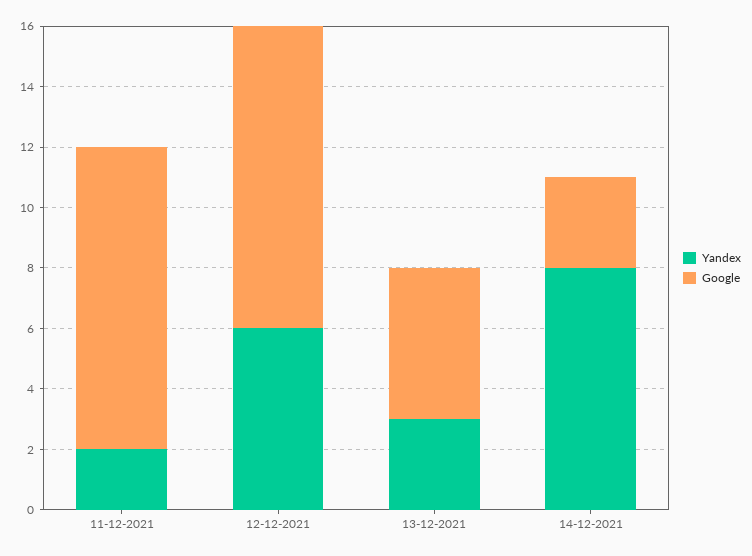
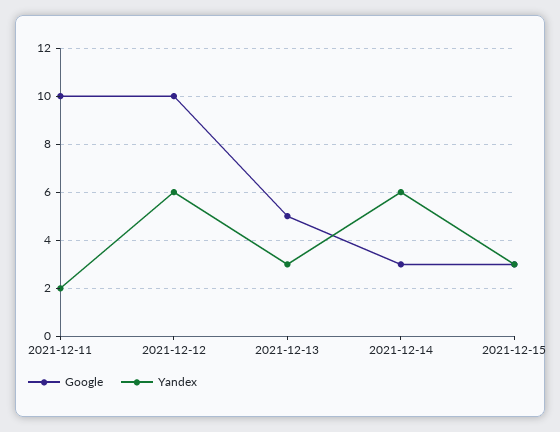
Yandex, 14-12-2021: 8 -> 6
Google, 2021-12-15: none -> 3
Yandex, 2021-12-15: none -> 3

